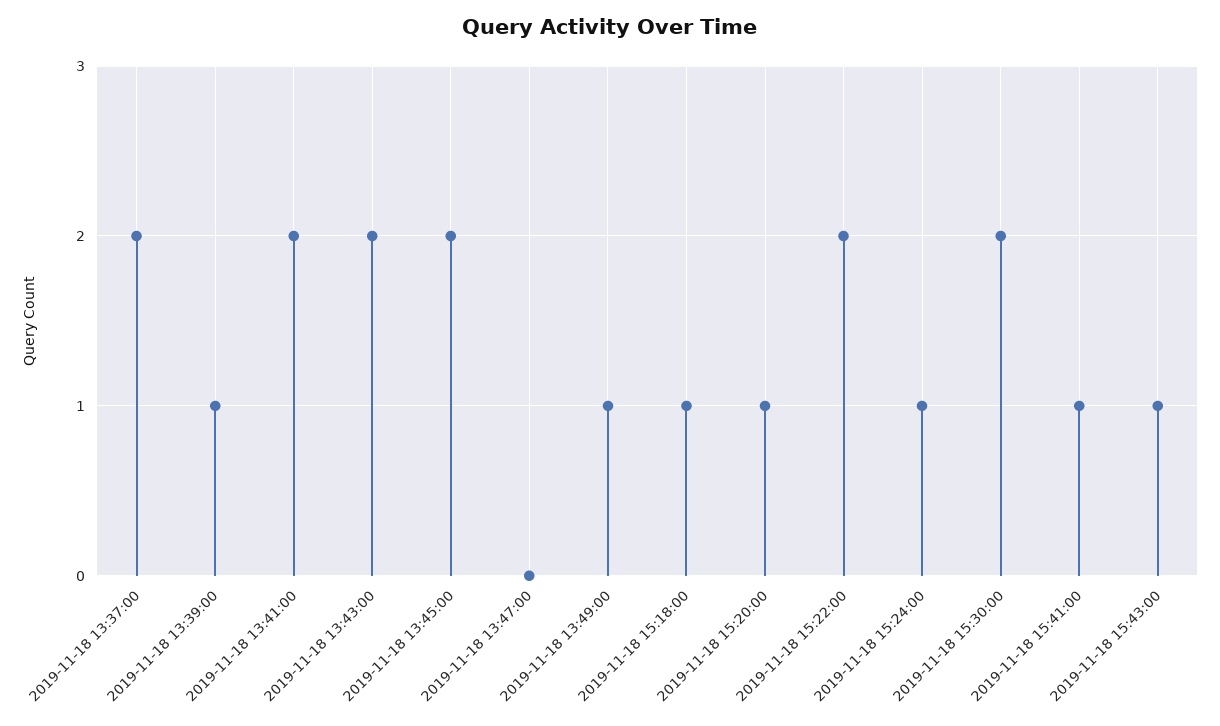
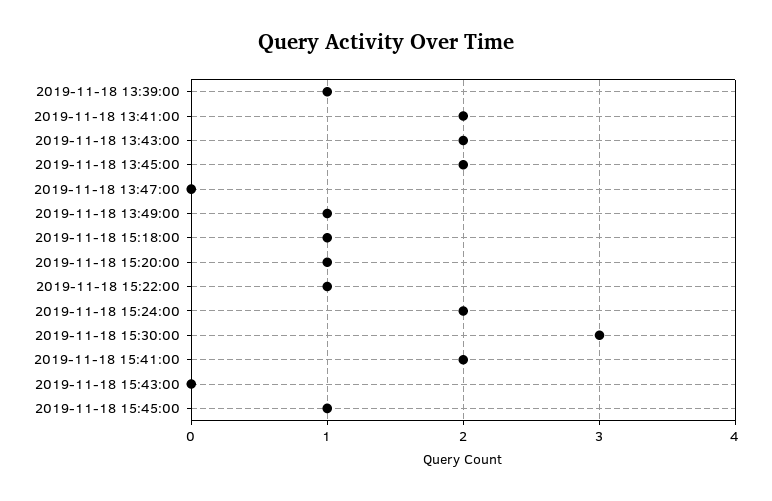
2019-11-18 13:37:00: 2 -> none
2019-11-18 15:22:00: 2 -> 1
2019-11-18 15:24:00: 1 -> 2
2019-11-18 15:30:00: 2 -> 3
2019-11-18 15:41:00: 1 -> 2
2019-11-18 15:43:00: 1 -> 0
2019-11-18 15:45:00: none -> 1

